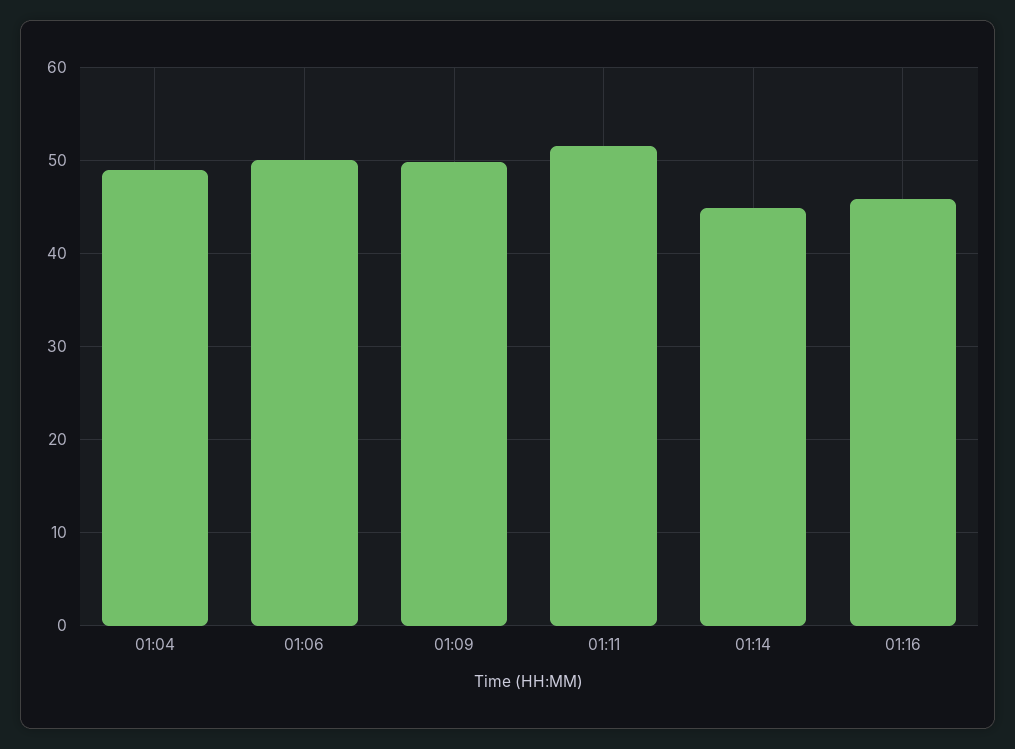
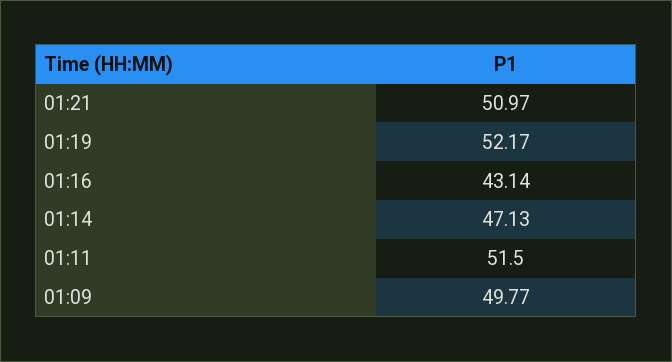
01:04: 49 -> none
01:06: 50 -> none
01:14: 45 -> 47.13
01:16: 46 -> 43.14
01:21: none -> 50.97
01:19: none -> 52.17

